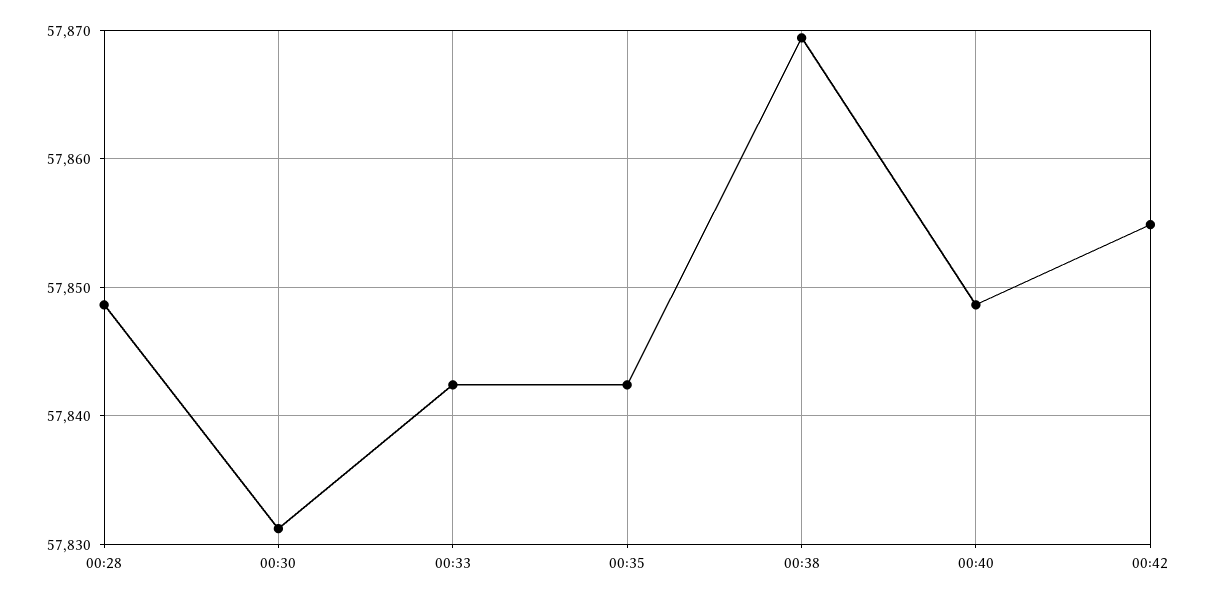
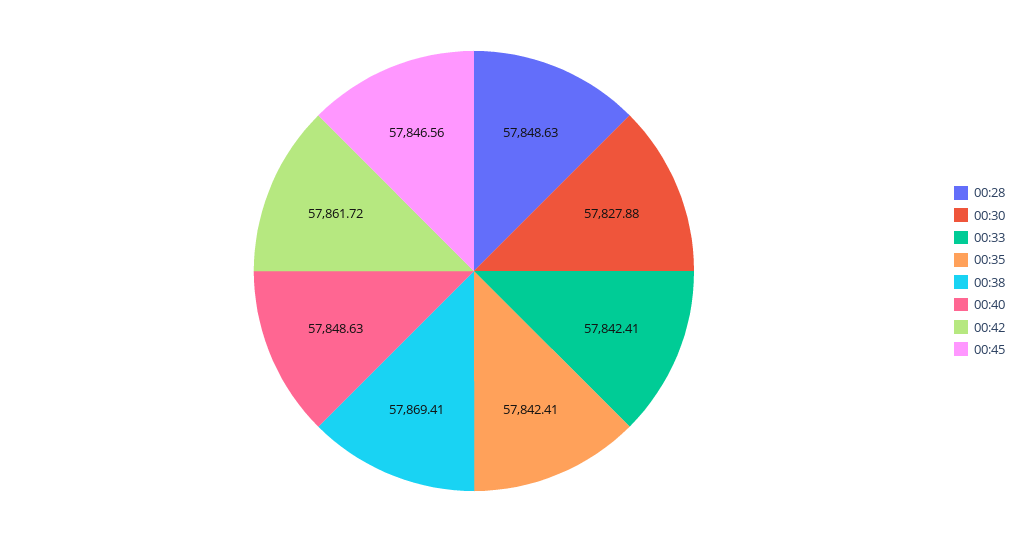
00:30: 57831 -> 57827.88
00:42: 57855 -> 57861.72
00:45: none -> 57846.56

